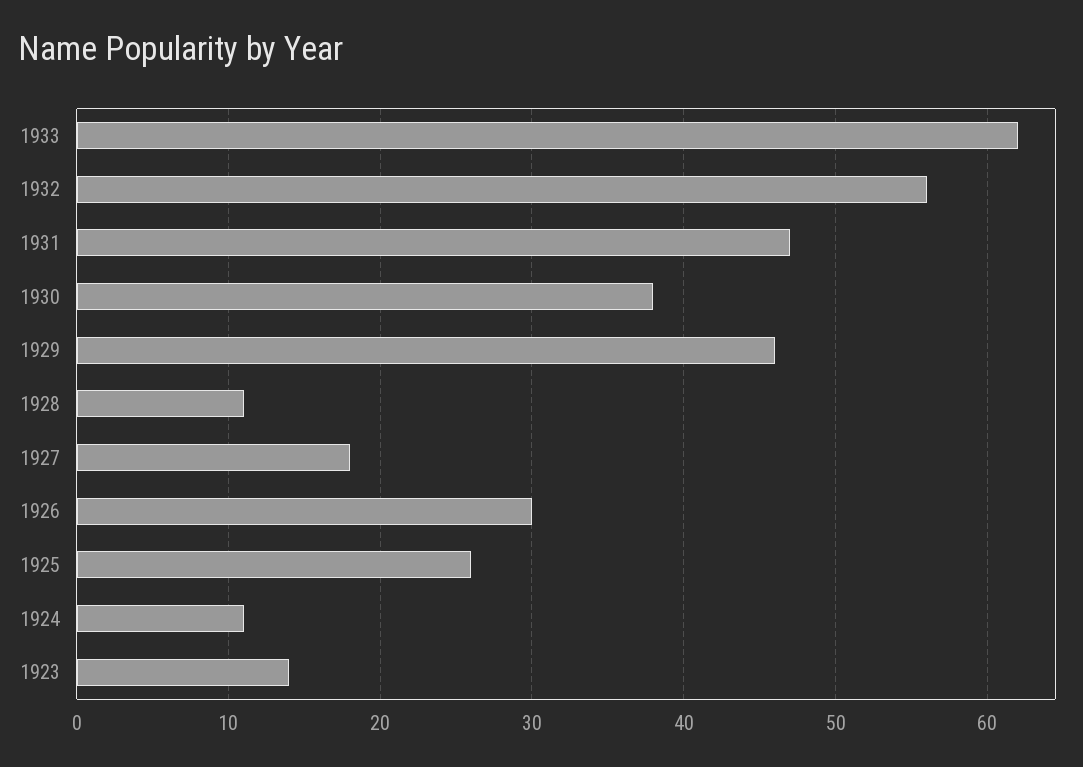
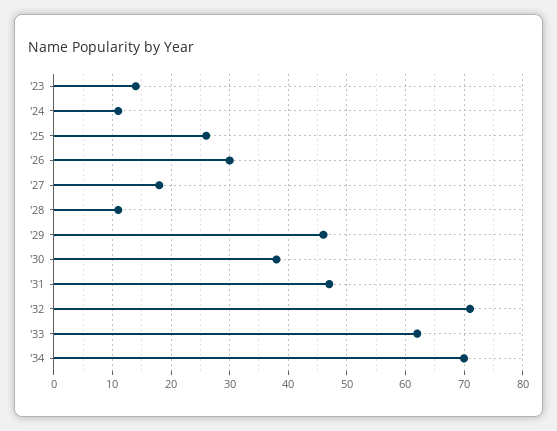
1932: 56 -> 70
'34: none -> 70

